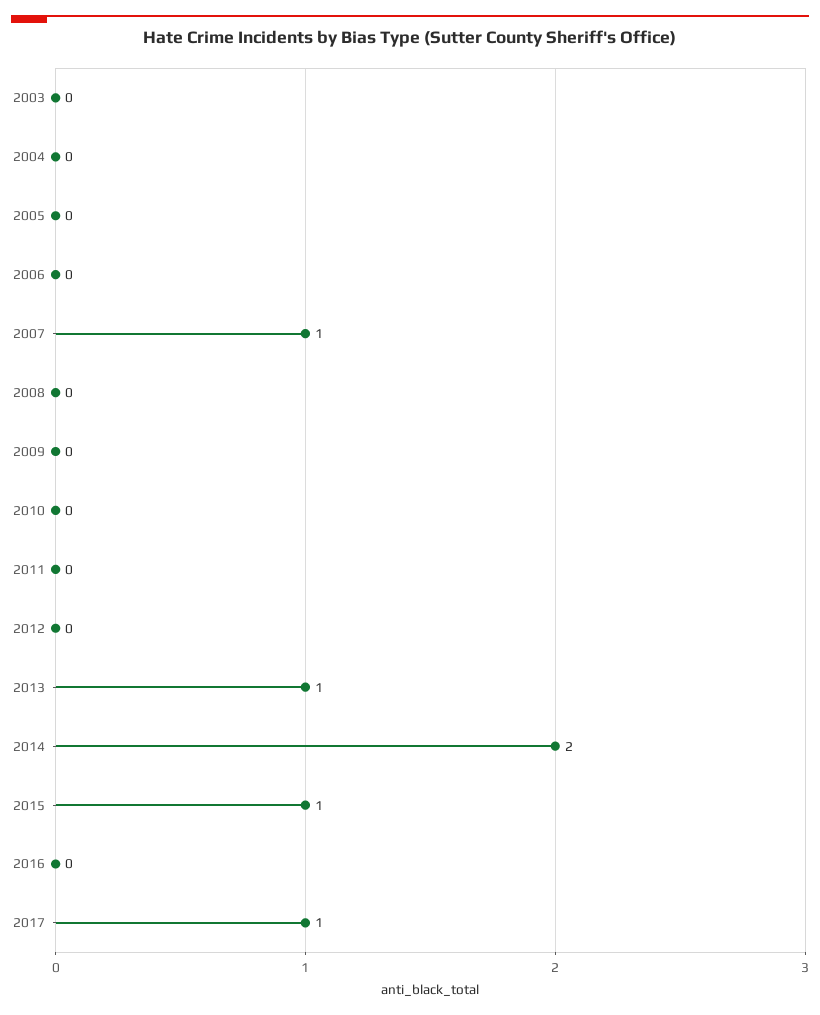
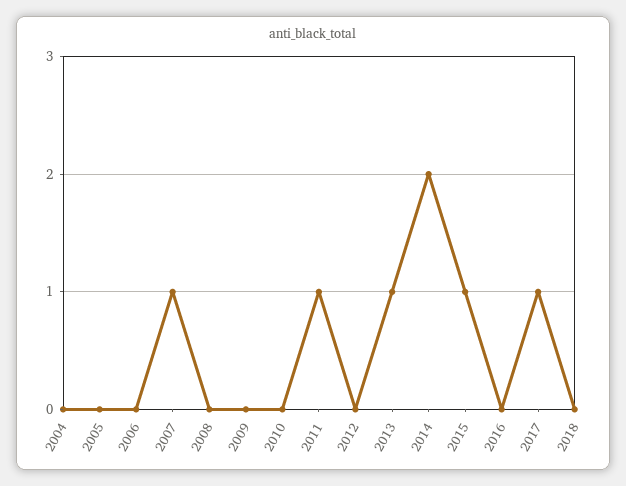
2003: 0 -> none
2011: 0 -> 1
2018: none -> 0

